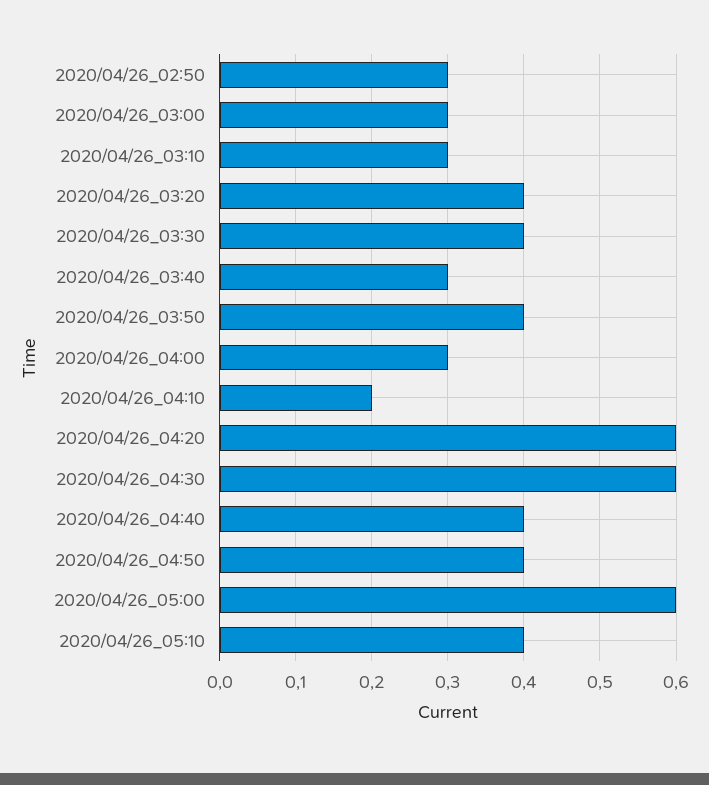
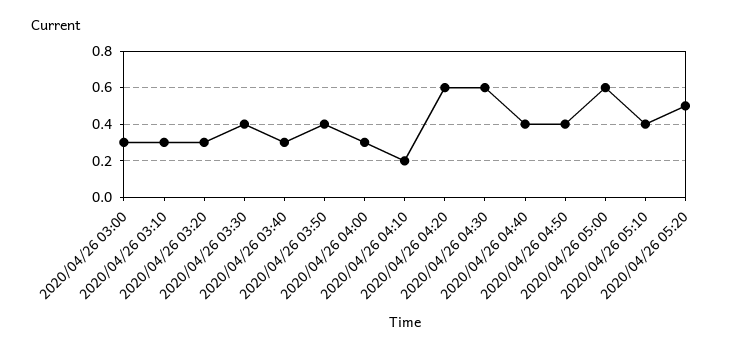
2020/04/26_02:50: 0.3 -> none
2020/04/26_03:20: 0.4 -> 0.3
2020/04/26 05:20: none -> 0.5

